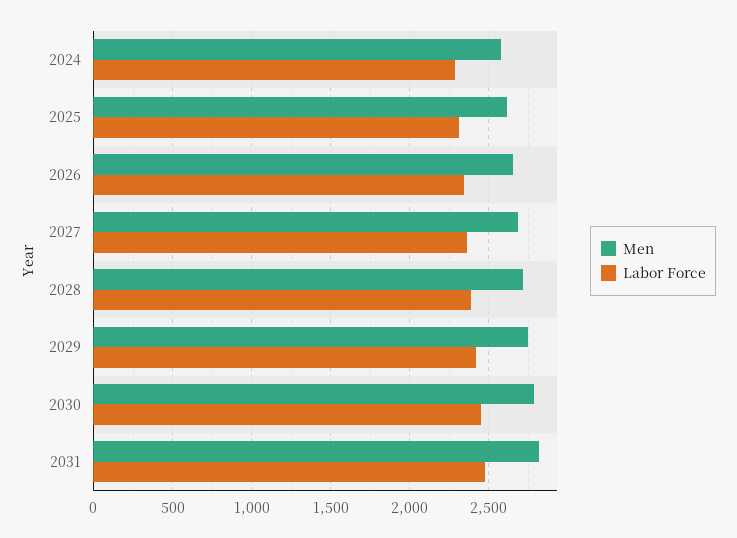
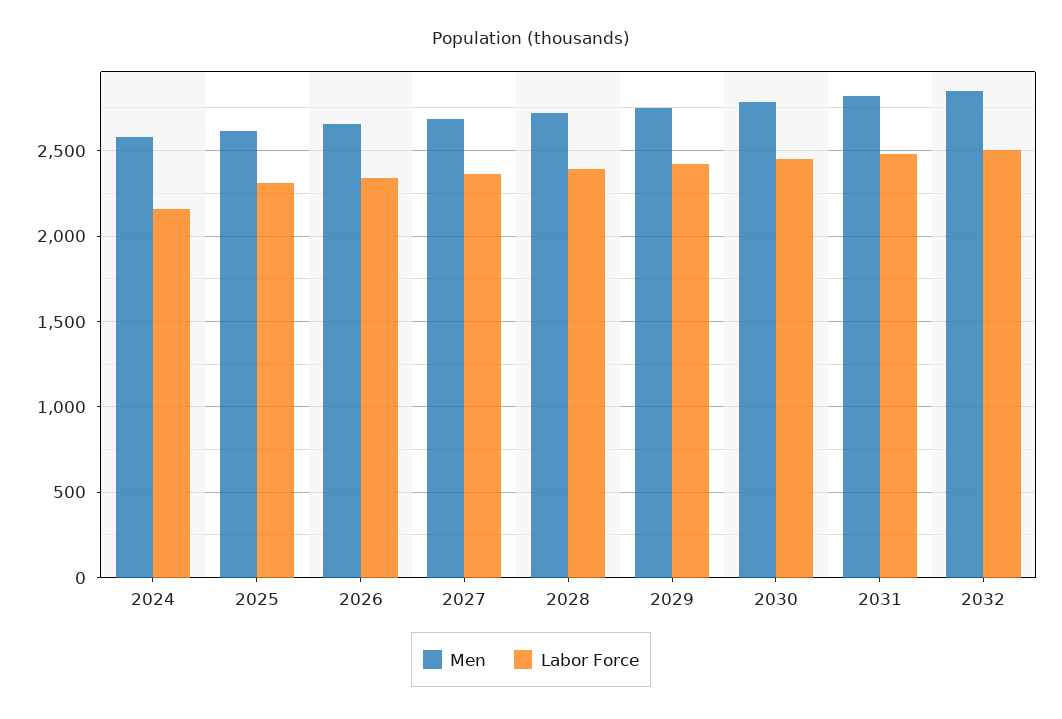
Labor Force, 2024: 2300 -> 2150
Men, 2032: none -> 2850
Labor Force, 2032: none -> 2500

